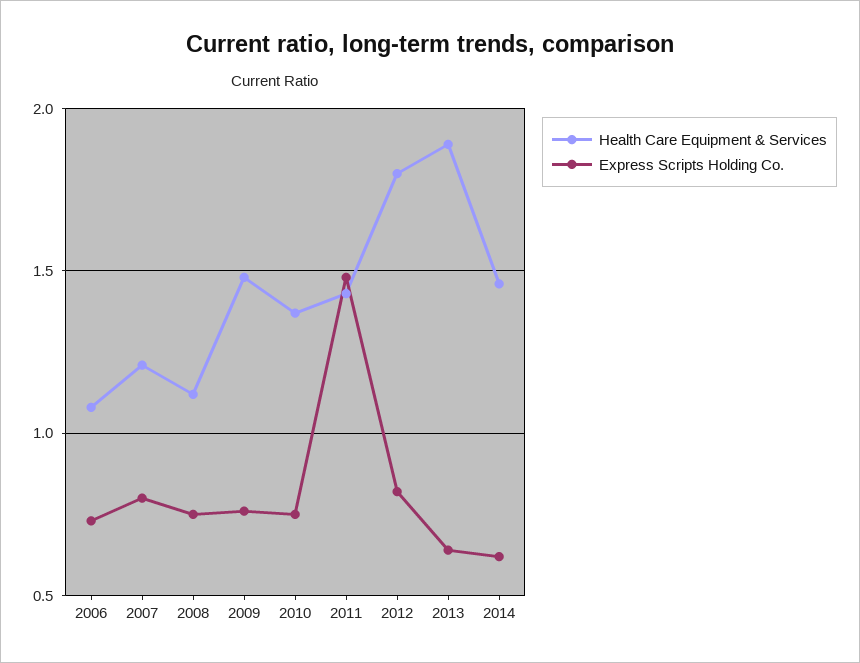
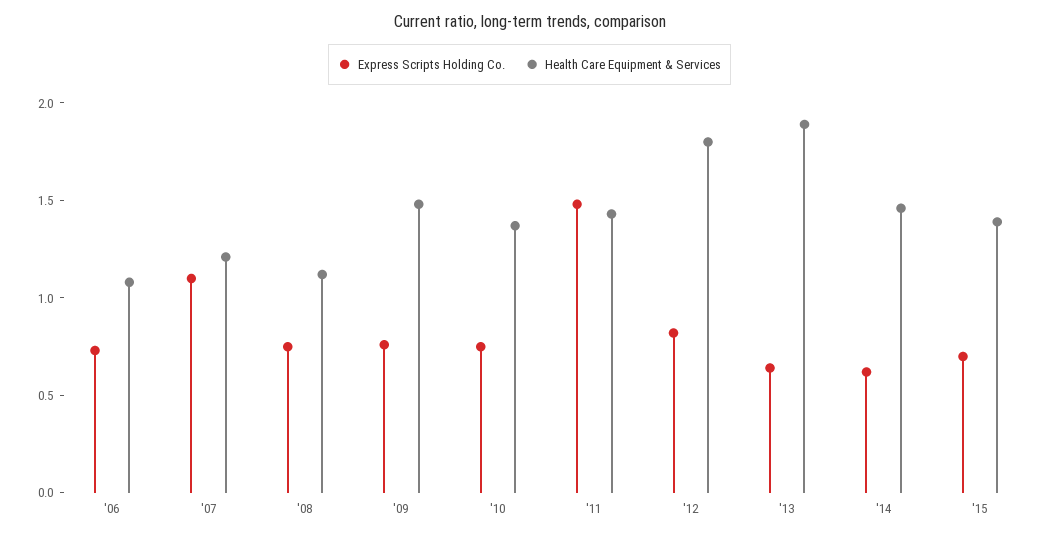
Express Scripts Holding Co., 2007: 0.8 -> 1.1
Express Scripts Holding Co., '15: none -> 0.7
Health Care Equipment & Services, '15: none -> 1.4

